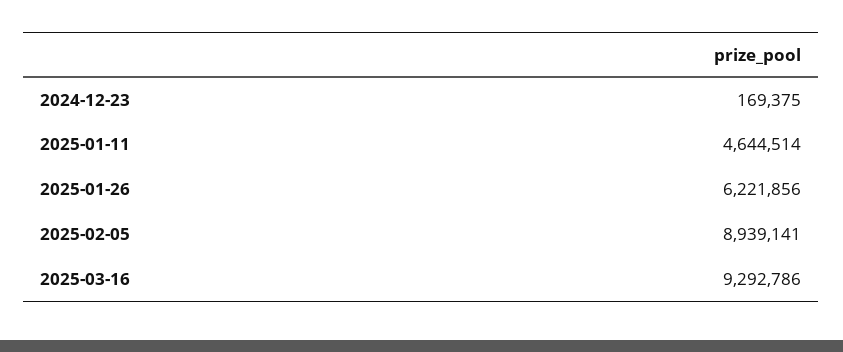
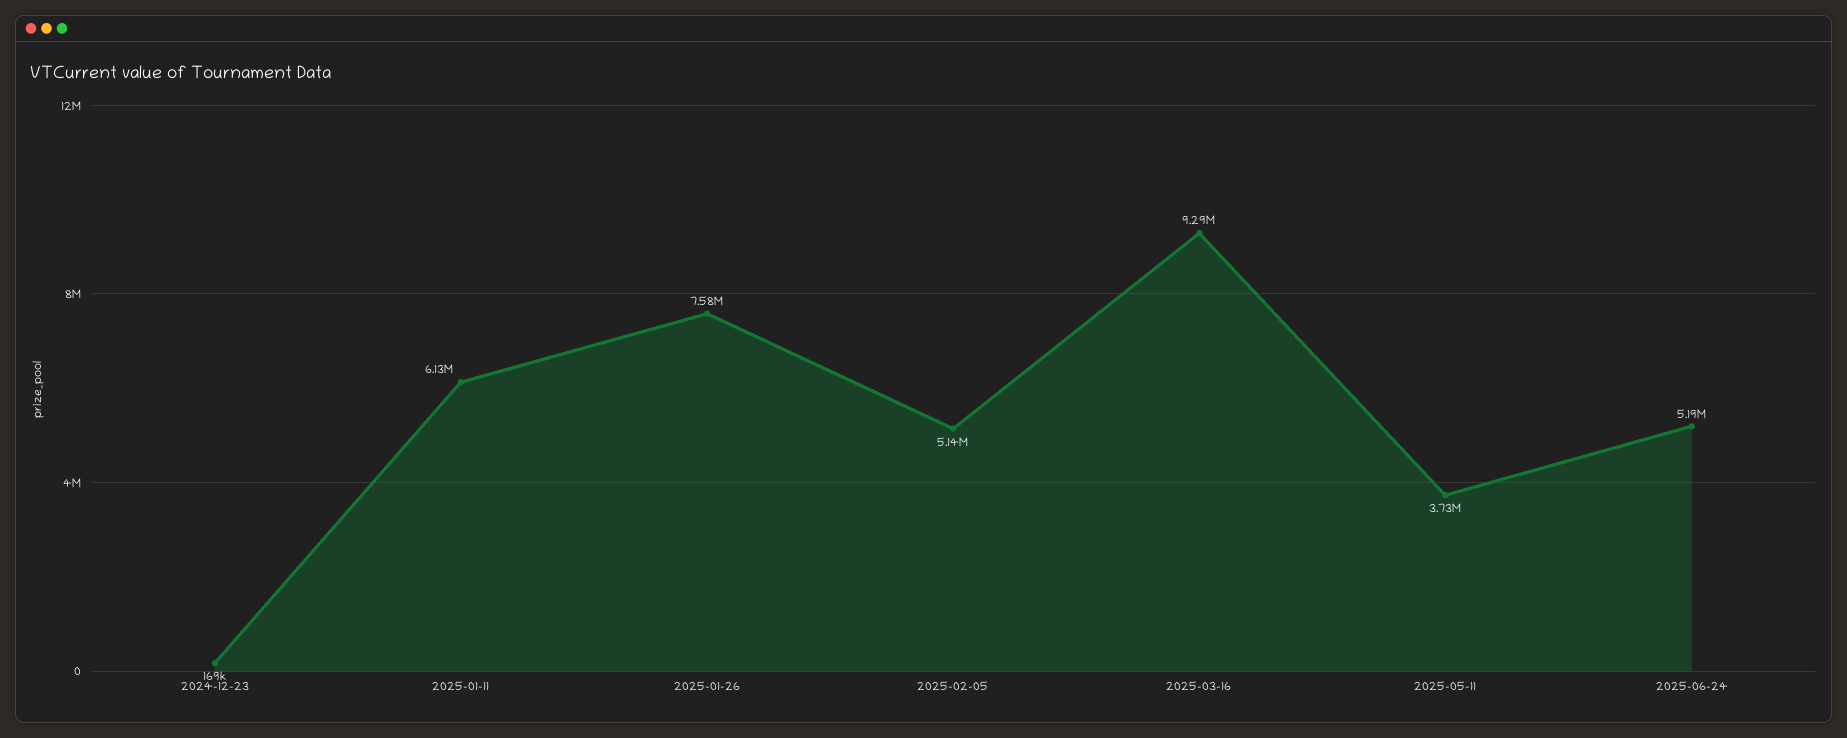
2025-01-11: 4644514 -> 6130000
2025-01-26: 6221856 -> 7580000
2025-02-05: 8939141 -> 5140000
2025-05-11: none -> 3730000
2025-06-24: none -> 5190000

